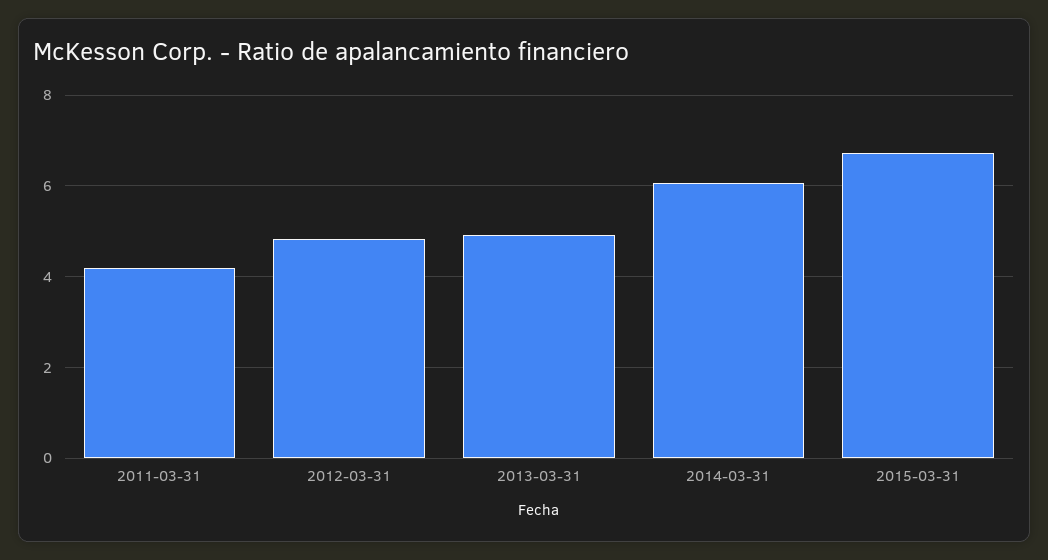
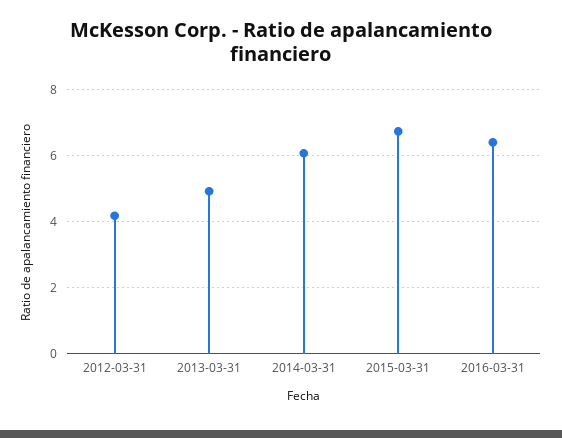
2011-03-31: 4.2 -> none
2012-03-31: 4.8 -> 4.2
2016-03-31: none -> 6.4

